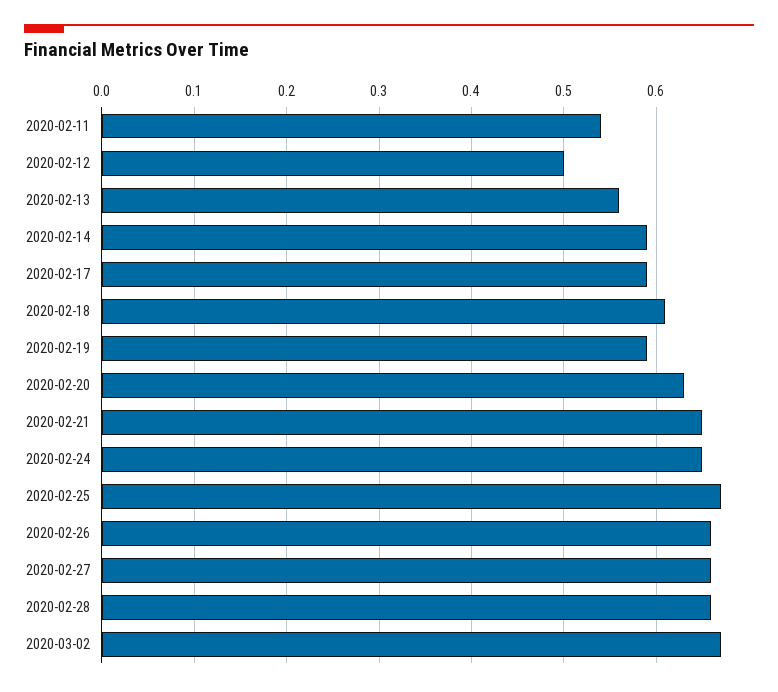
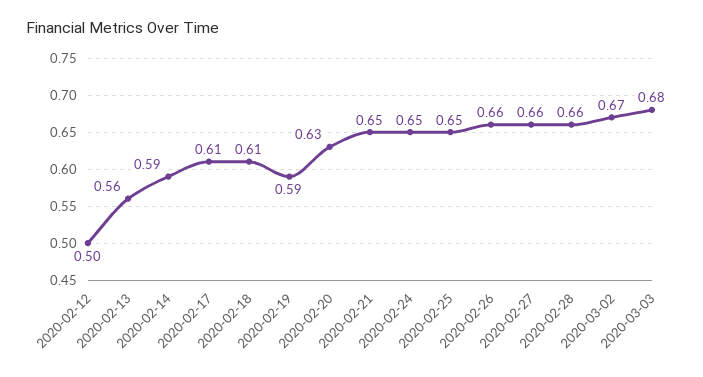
2020-02-11: 0.54 -> none
2020-02-17: 0.59 -> 0.61
2020-02-25: 0.67 -> 0.65
2020-03-03: none -> 0.68

